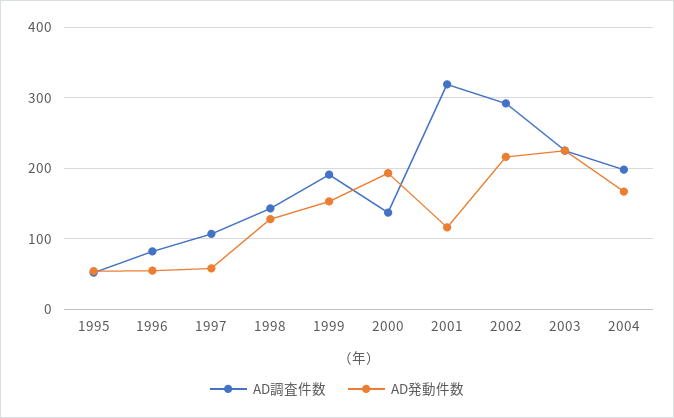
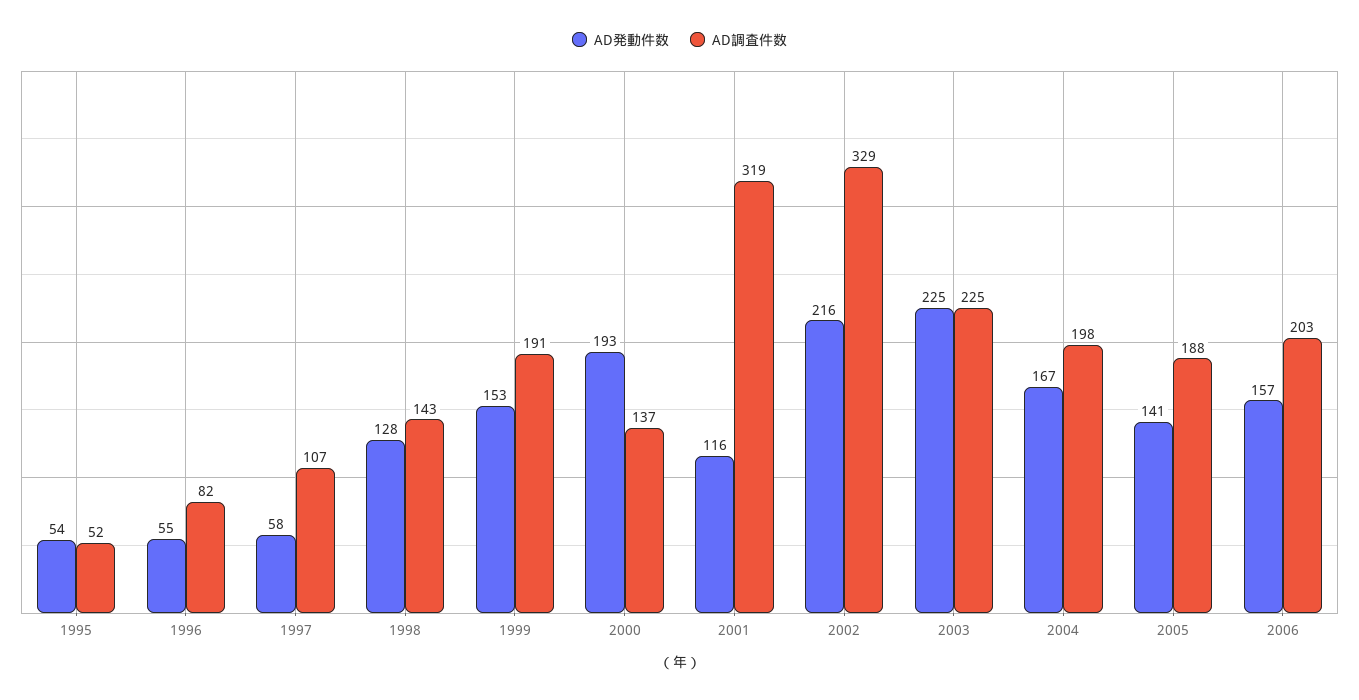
AD調査件数, 2002: 290 -> 329
AD発動件数, 2005: none -> 141
AD調査件数, 2005: none -> 188
AD発動件数, 2006: none -> 157
AD調査件数, 2006: none -> 203

